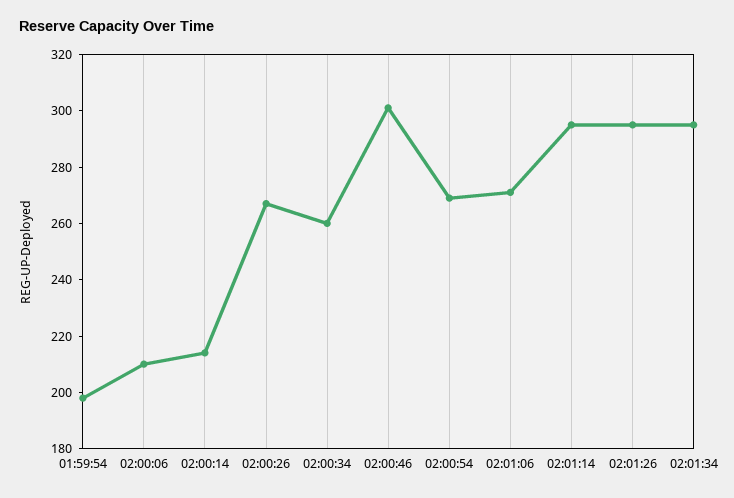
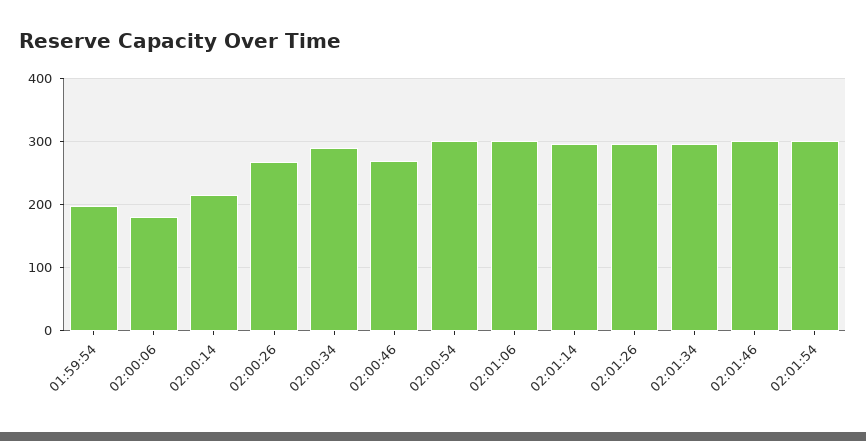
02:00:06: 210 -> 180
02:00:34: 260 -> 290
02:00:46: 300 -> 270
02:00:54: 270 -> 300
02:01:06: 270 -> 300
02:01:46: none -> 300
02:01:54: none -> 300

